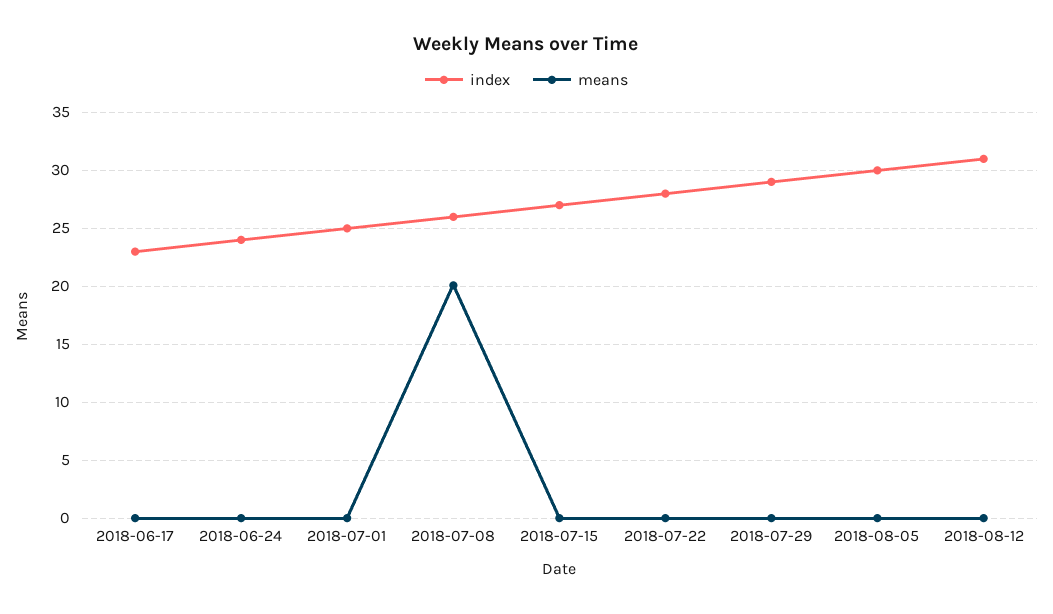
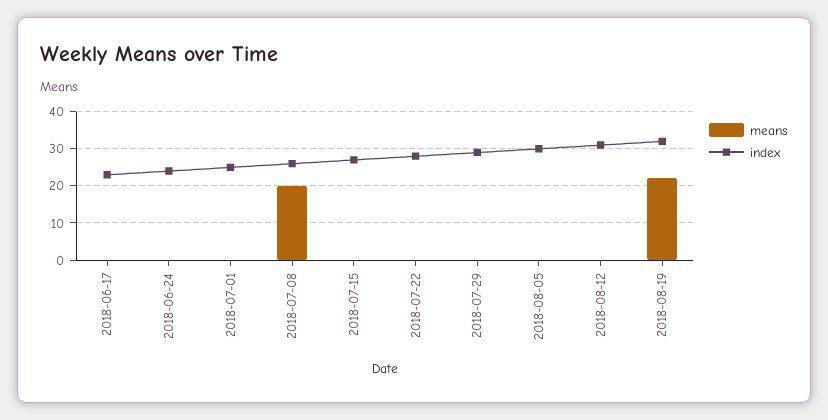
means, 2018-08-19: none -> 22
index, 2018-08-19: none -> 32

